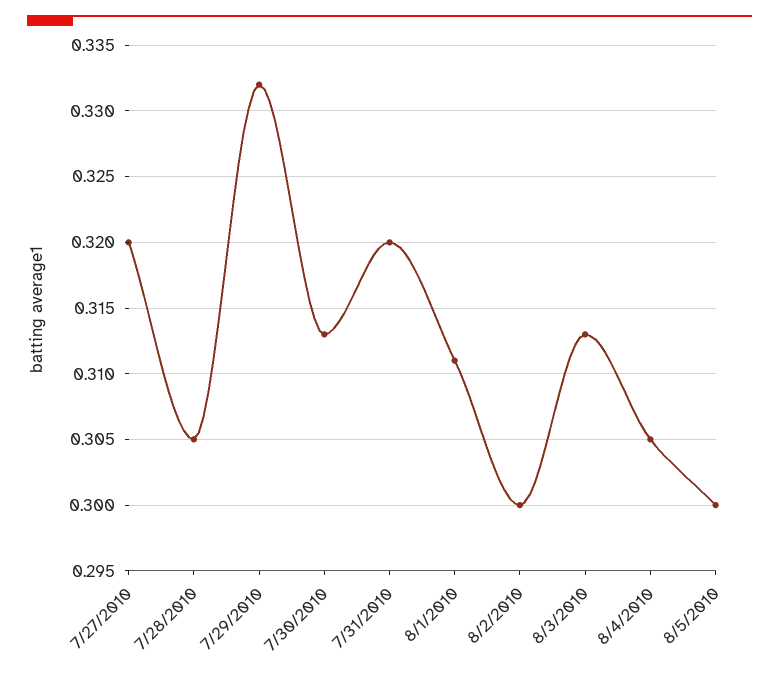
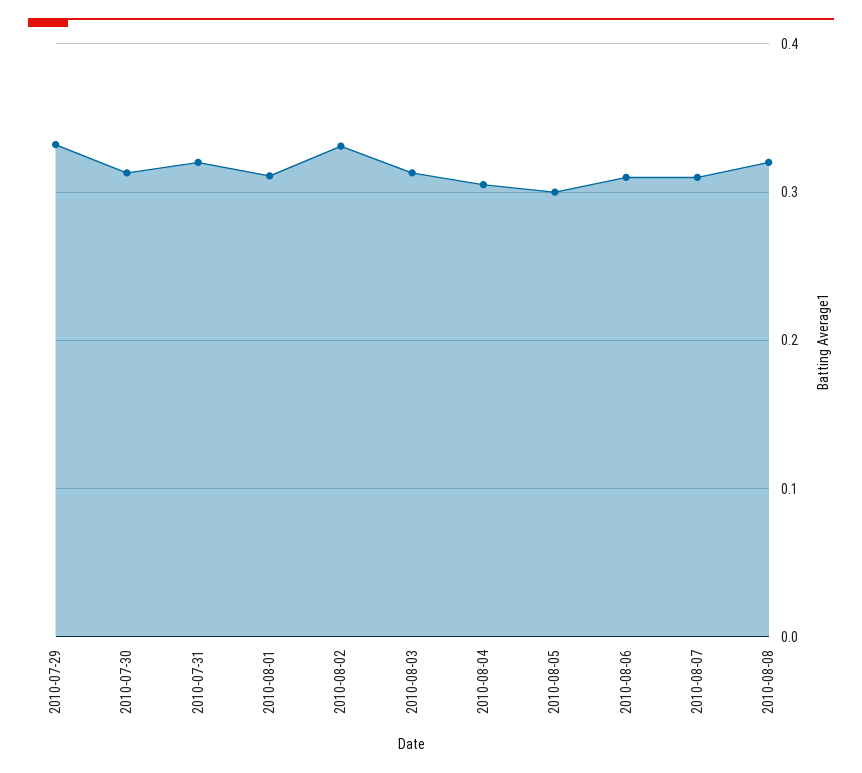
7/27/2010: 0.32 -> none
7/28/2010: 0.305 -> none
8/2/2010: 0.3 -> 0.33
2010-08-06: none -> 0.31
2010-08-07: none -> 0.31
2010-08-08: none -> 0.32

